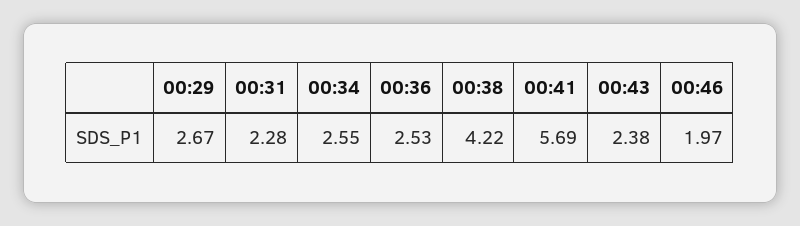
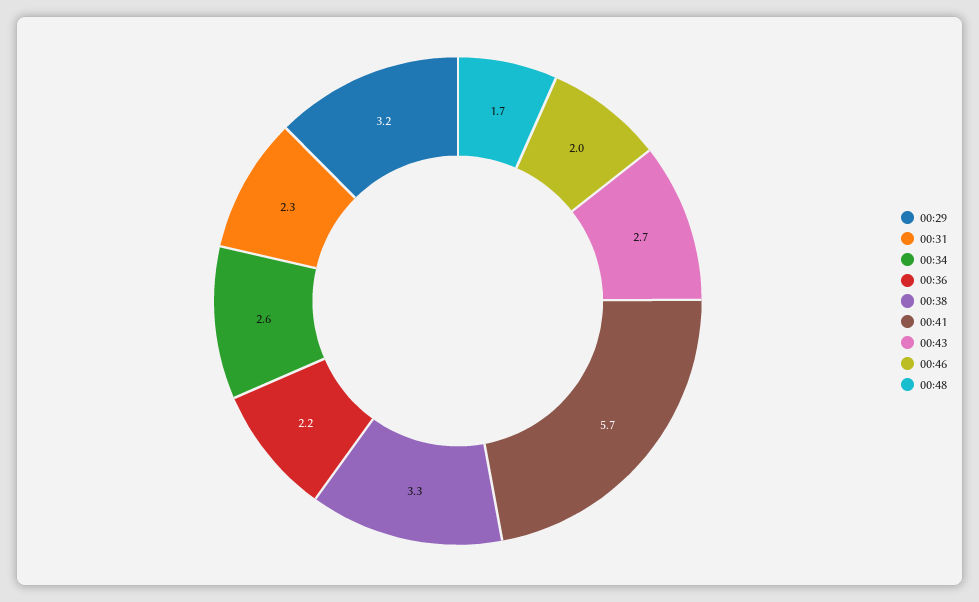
00:29: 2.67 -> 3.2
00:36: 2.53 -> 2.2
00:38: 4.22 -> 3.3
00:43: 2.38 -> 2.7
00:48: none -> 1.7

